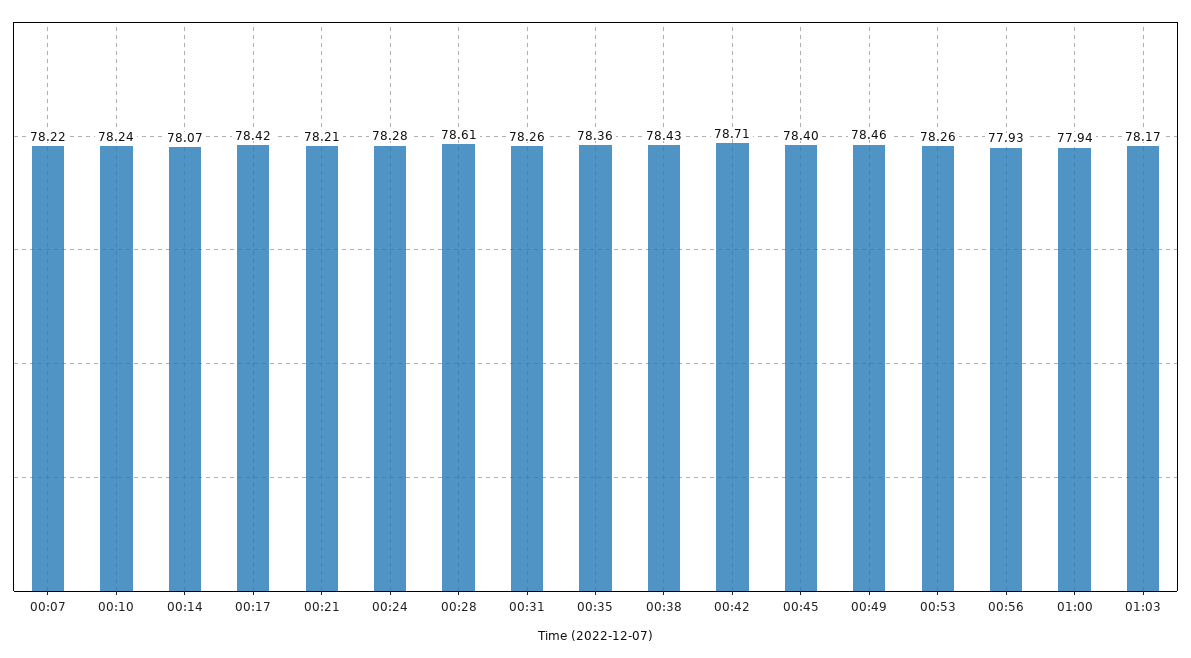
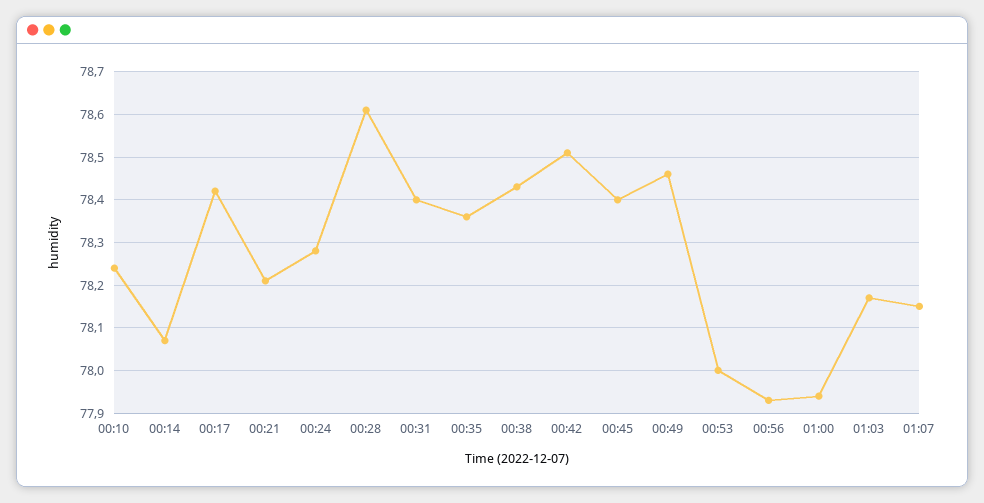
00:07: 78.22 -> none
00:31: 78.26 -> 78.4
00:42: 78.71 -> 78.5
00:53: 78.26 -> 78
01:07: none -> 78.15

